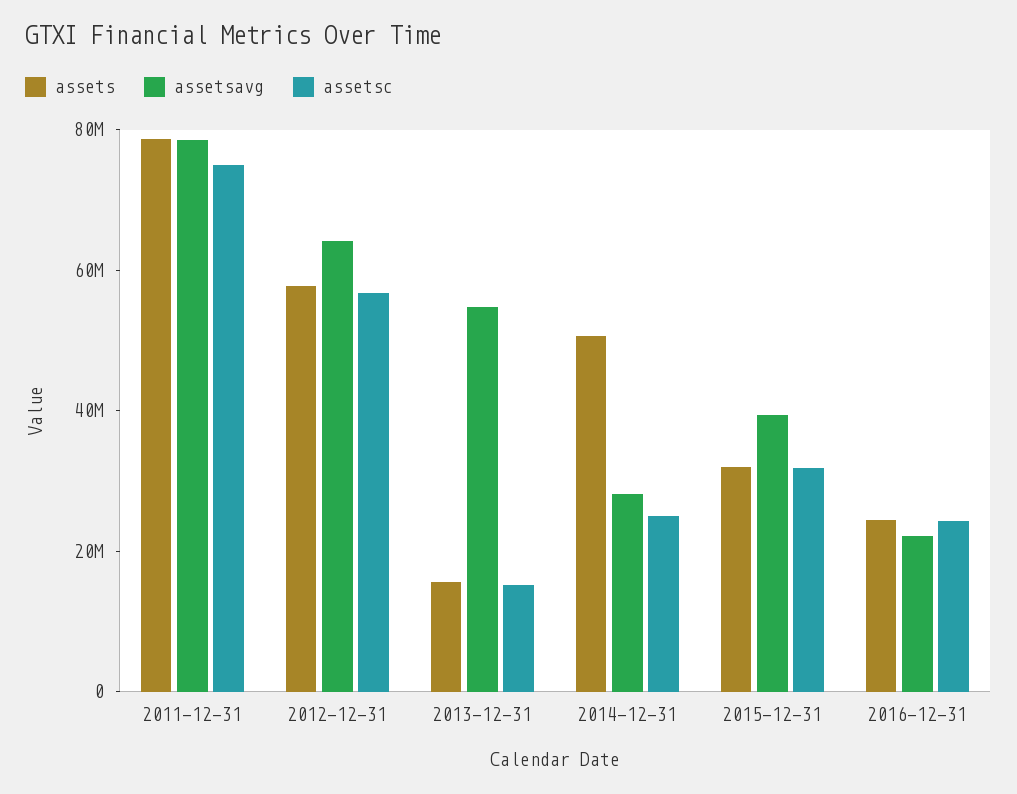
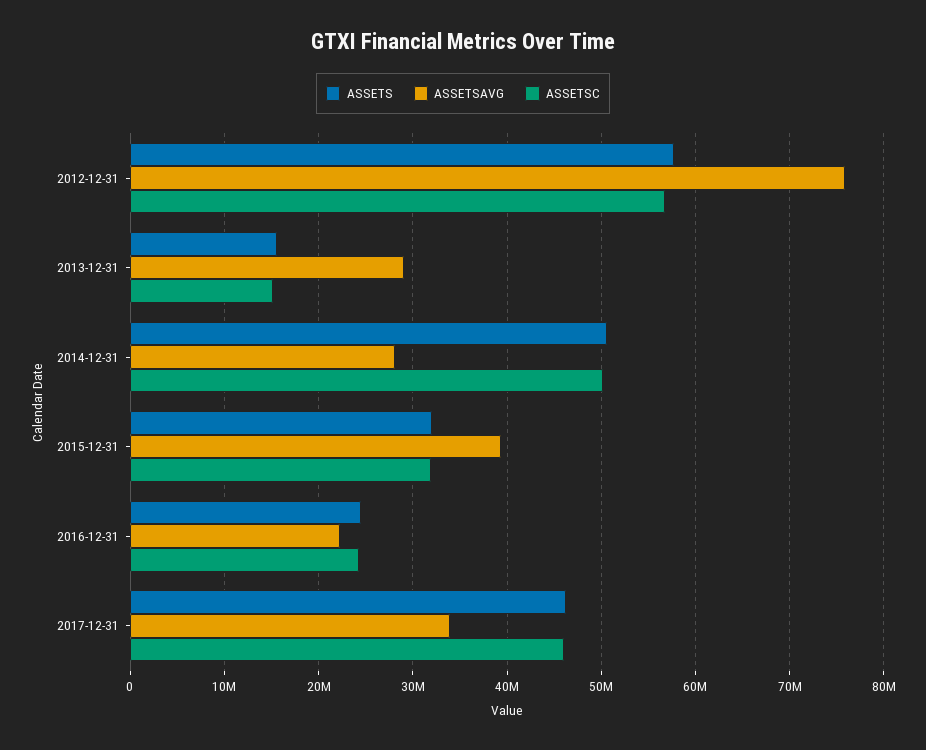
assets, 2011-12-31: 80000000 -> none
assetsavg, 2011-12-31: 80000000 -> none
assetsc, 2011-12-31: 75000000 -> none
assetsavg, 2012-12-31: 65000000 -> 76000000
assetsavg, 2013-12-31: 55000000 -> 29000000
assetsc, 2014-12-31: 25000000 -> 50000000
assets, 2017-12-31: none -> 46000000
assetsavg, 2017-12-31: none -> 34000000
assetsc, 2017-12-31: none -> 46000000

